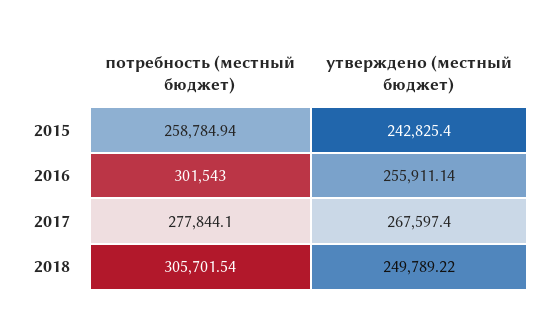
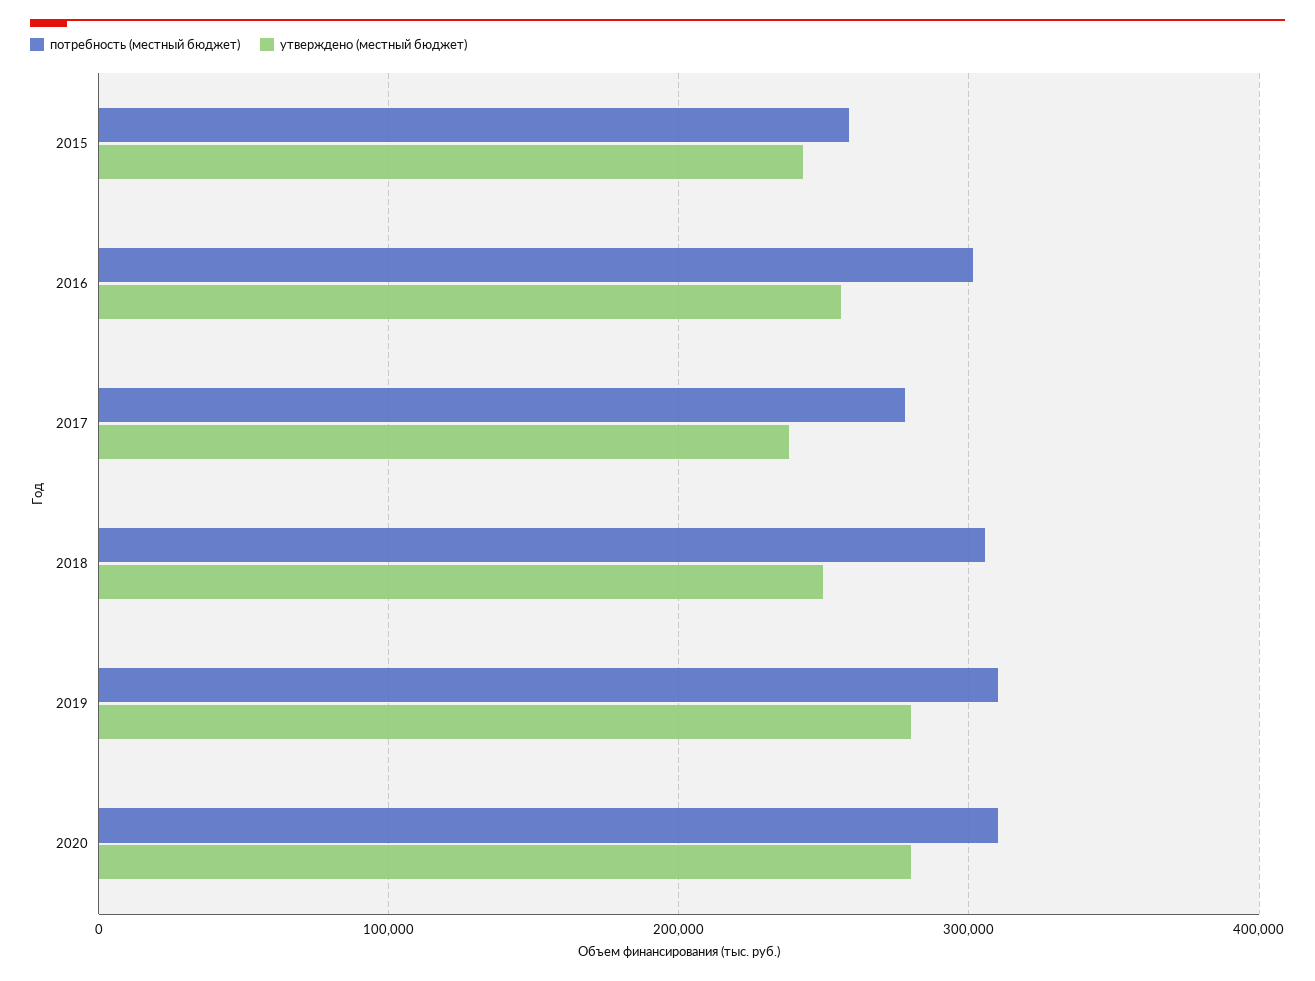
утверждено (местный бюджет), 2017: 267597.4 -> 240000
потребность (местный бюджет), 2019: none -> 310000
утверждено (местный бюджет), 2019: none -> 280000
потребность (местный бюджет), 2020: none -> 310000
утверждено (местный бюджет), 2020: none -> 280000

